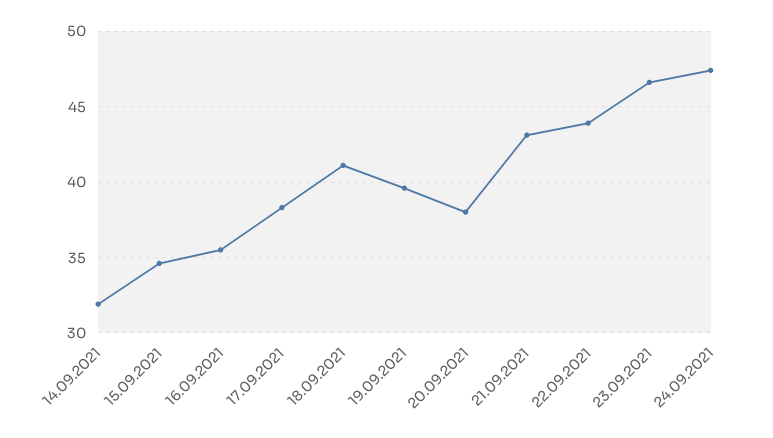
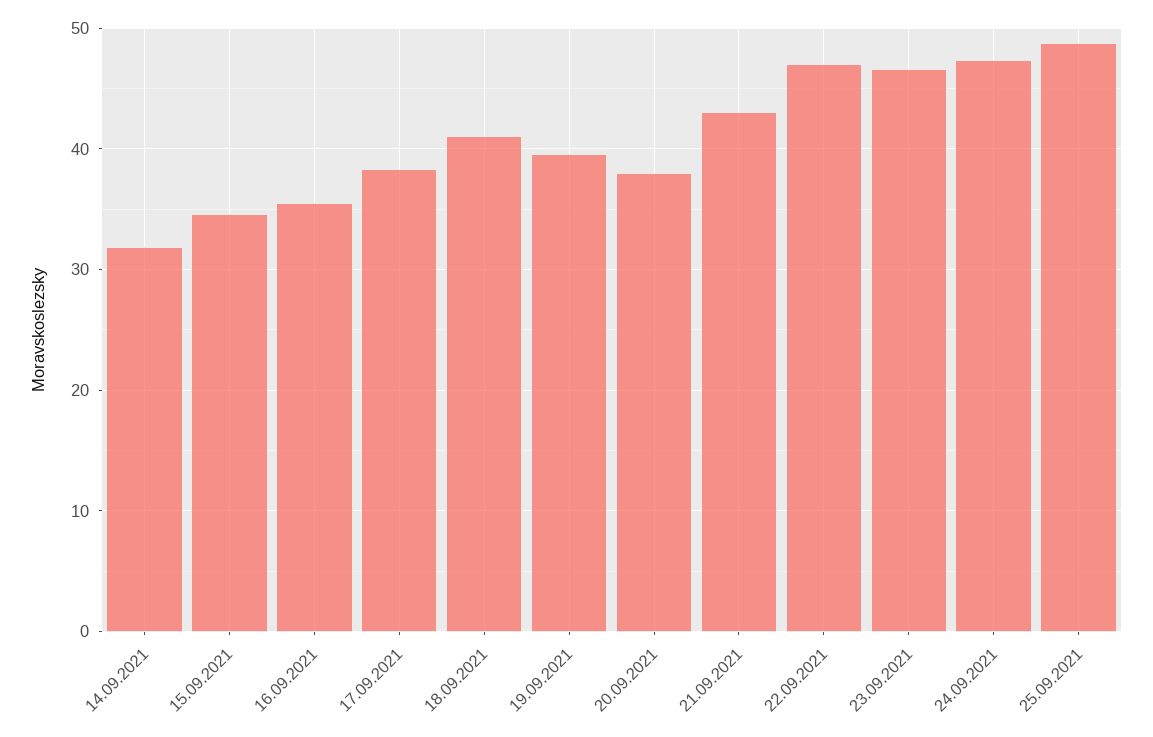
22.09.2021: 44 -> 47
25.09.2021: none -> 49

